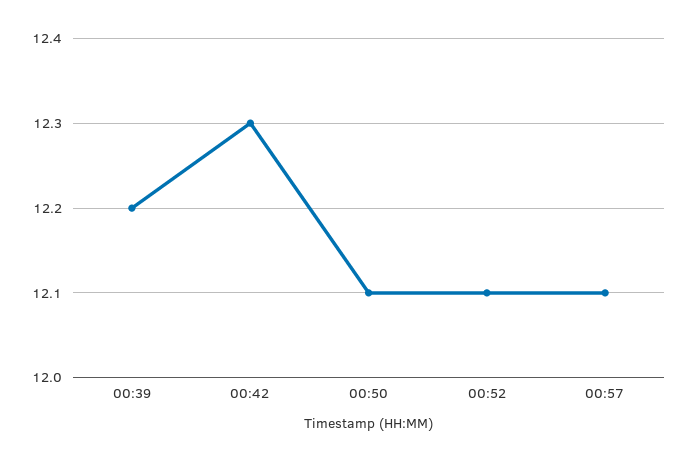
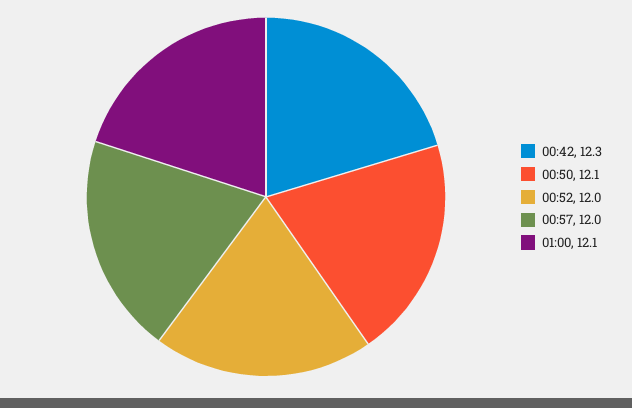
00:39: 12.2 -> none
00:52: 12.1 -> 12
00:57: 12.1 -> 12
01:00: none -> 12.1

